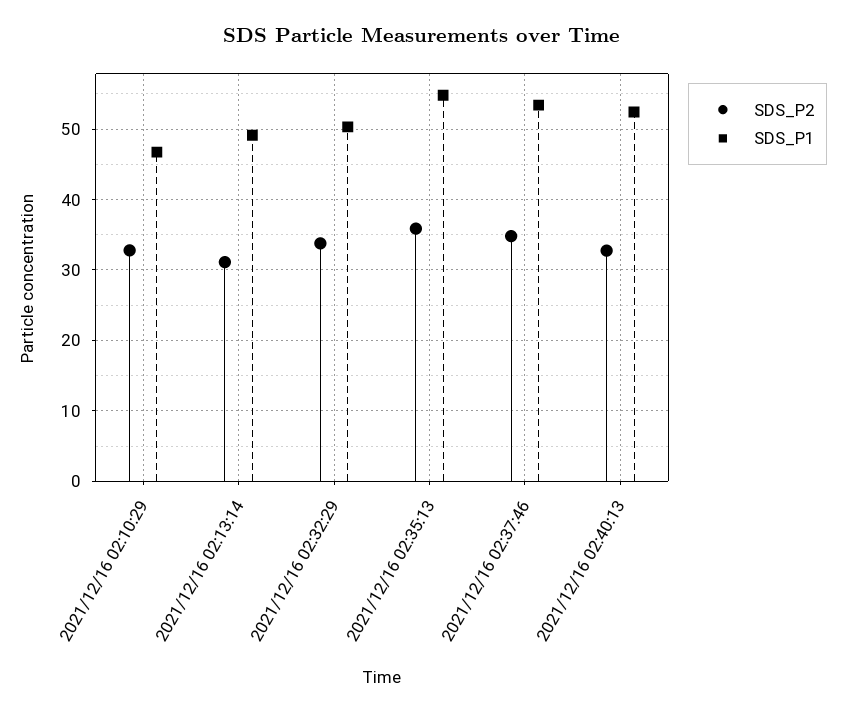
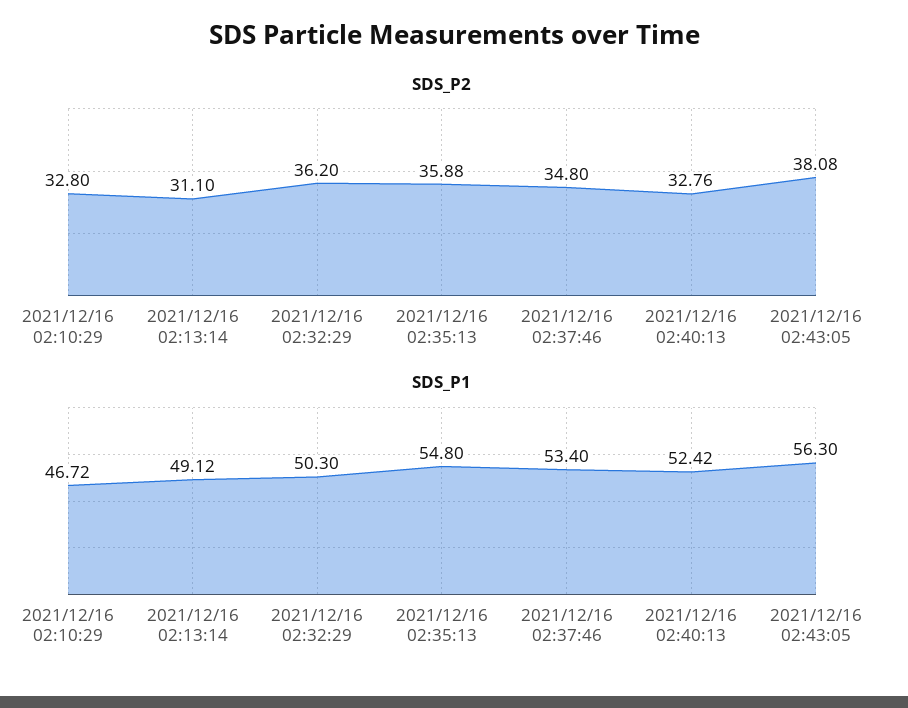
SDS_P2, 2021/12/16 02:32:29: 34 -> 36.2
SDS_P2, 2021/12/16 02:43:05: none -> 38.08
SDS_P1, 2021/12/16 02:43:05: none -> 56.3

